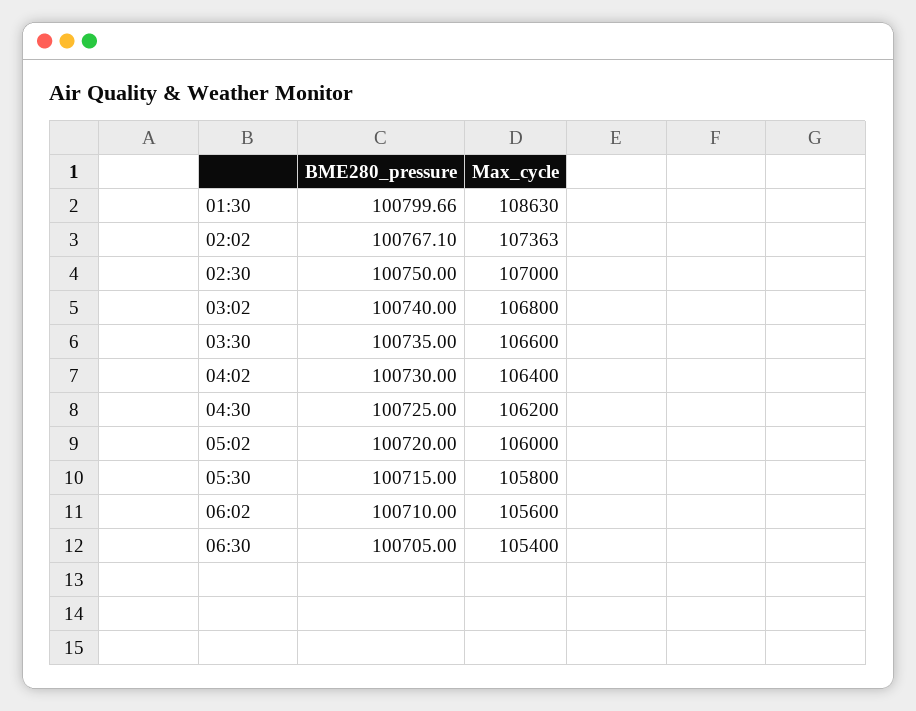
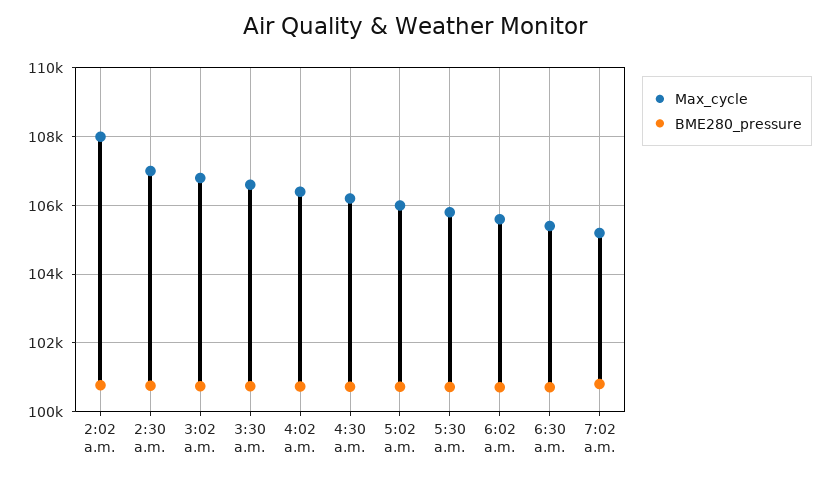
BME280_pressure, 01:30: 100799.66 -> none
Max_cycle, 01:30: 108630 -> none
Max_cycle, 02:02: 107363 -> 108000
Max_cycle, 7:02 a.m.: none -> 105200
BME280_pressure, 7:02 a.m.: none -> 100800

